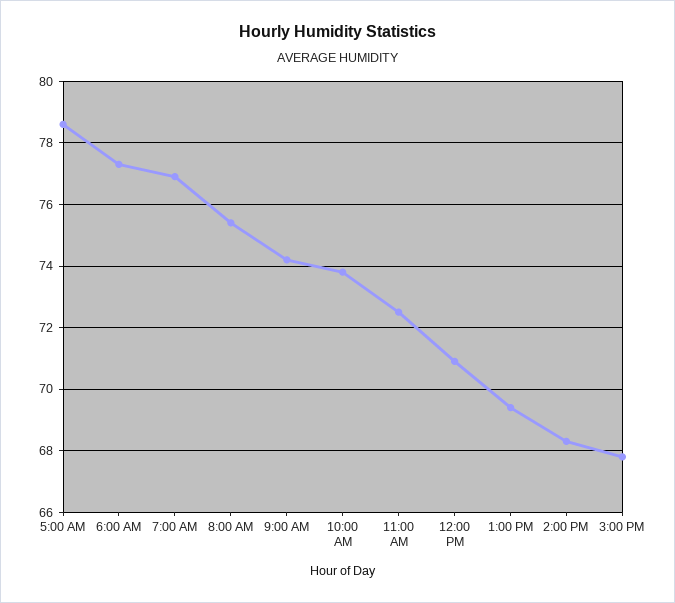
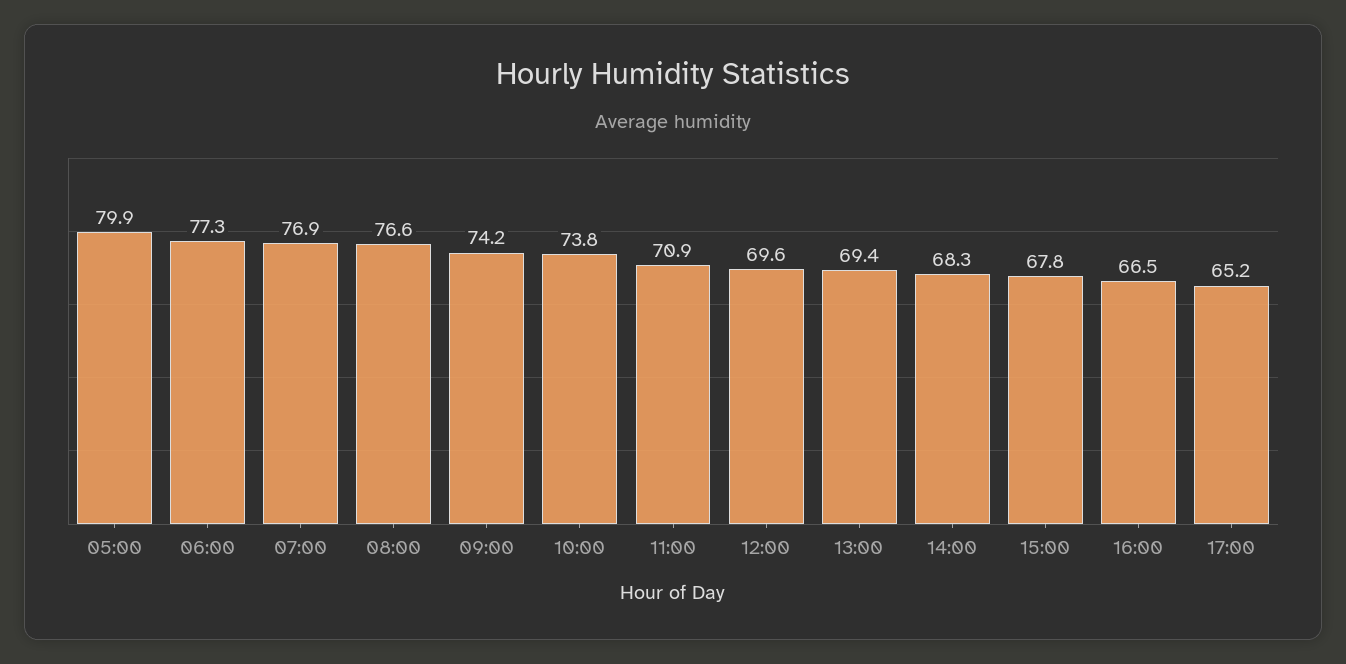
5:00 AM: 78.5 -> 79.9
8:00 AM: 75.5 -> 76.6
11:00 AM: 72.5 -> 70.9
12:00 PM: 71 -> 69.6
16:00: none -> 66.5
17:00: none -> 65.2

